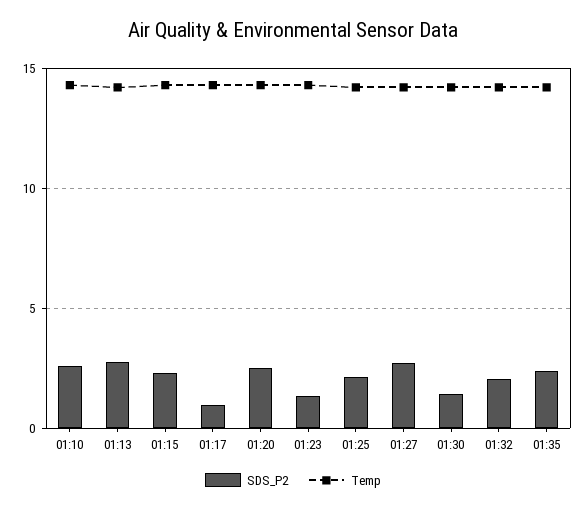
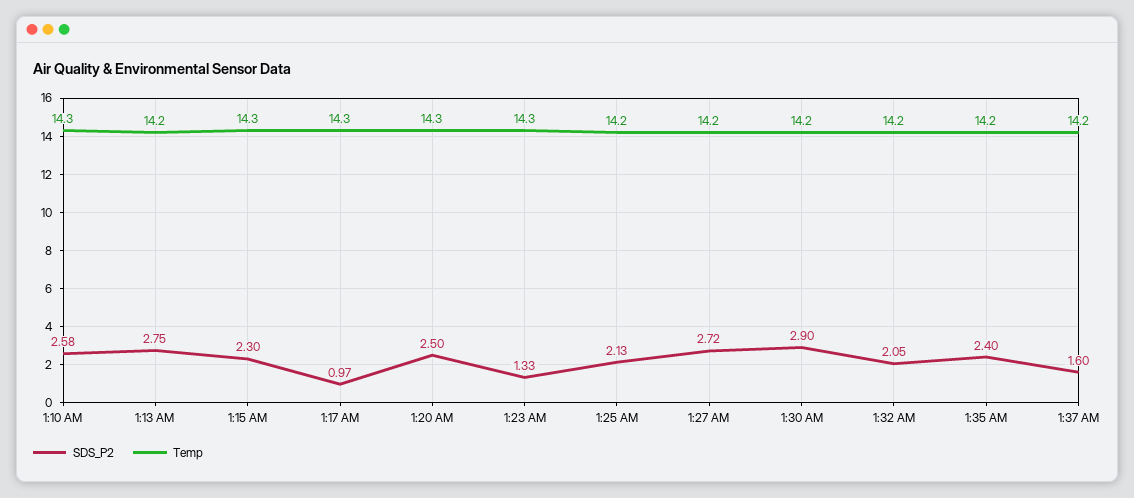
SDS_P2, 01:30: 1.5 -> 2.9
SDS_P2, 1:37 AM: none -> 1.6
Temp, 1:37 AM: none -> 14.2

